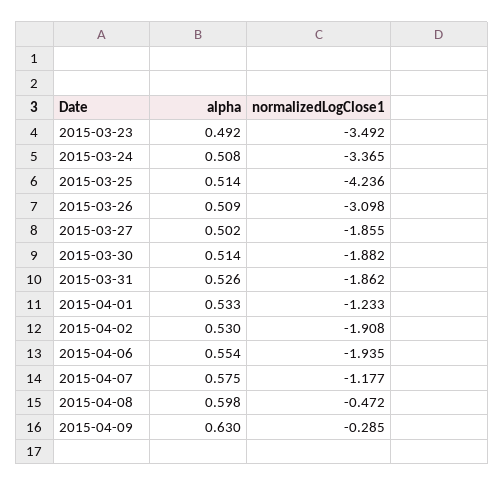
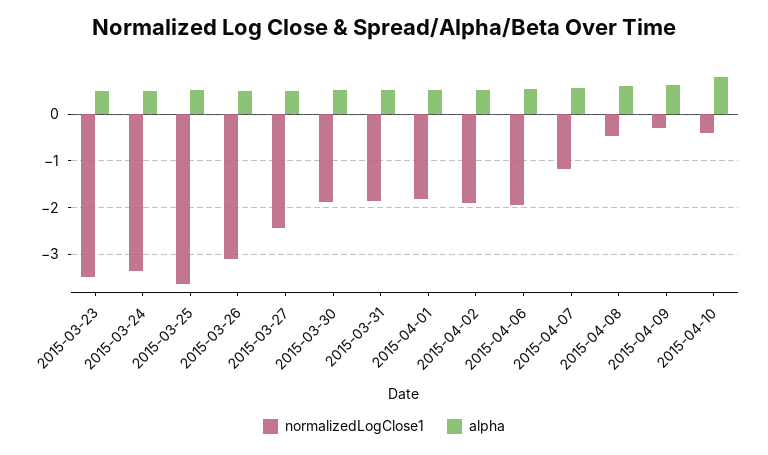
normalizedLogClose1, 2015-03-25: -4.236 -> -3.6
normalizedLogClose1, 2015-03-27: -1.855 -> -2.4
normalizedLogClose1, 2015-04-01: -1.233 -> -1.8
normalizedLogClose1, 2015-04-10: none -> -0.4
alpha, 2015-04-10: none -> 0.8

